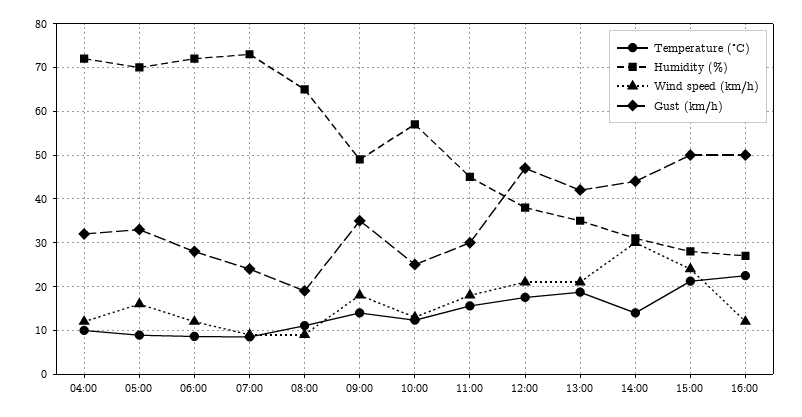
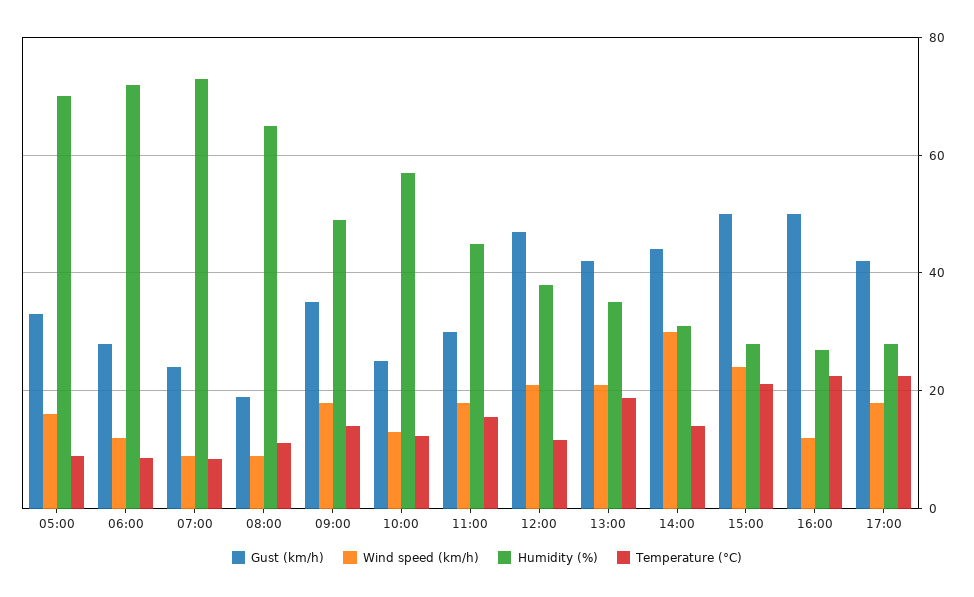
Temperature (°C), 04:00: 10 -> none
Humidity (%), 04:00: 72 -> none
Wind speed (km/h), 04:00: 12 -> none
Gust (km/h), 04:00: 32 -> none
Temperature (°C), 12:00: 18 -> 12
Gust (km/h), 17:00: none -> 42
Wind speed (km/h), 17:00: none -> 18
Humidity (%), 17:00: none -> 28
Temperature (°C), 17:00: none -> 22

